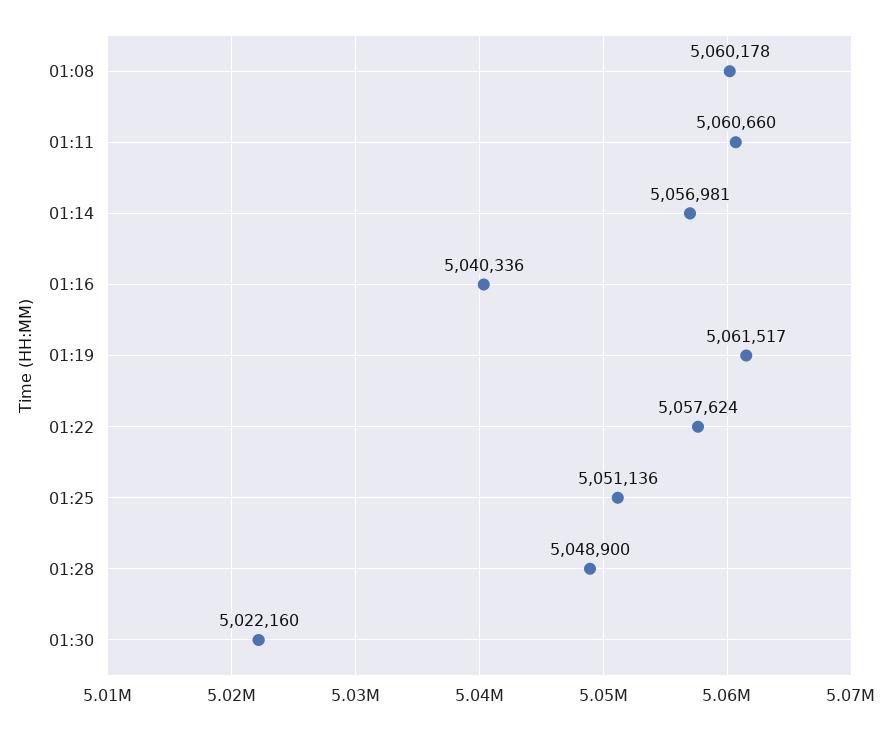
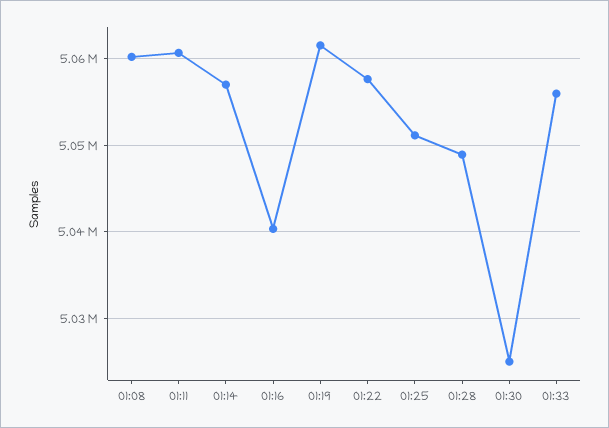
01:30: 5022160 -> 5025000
01:33: none -> 5056000

